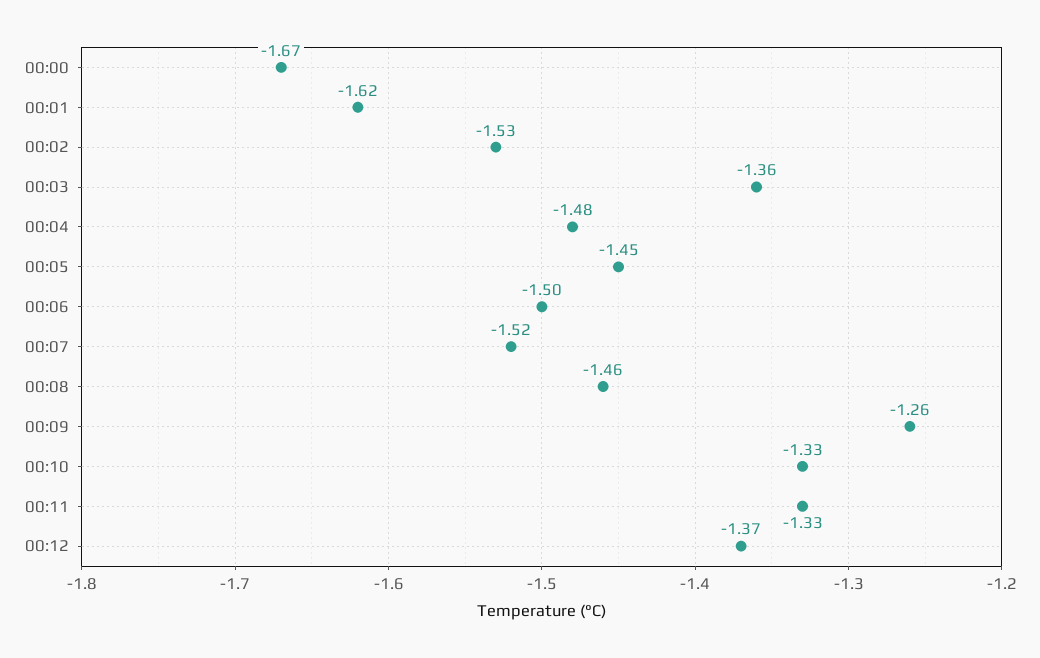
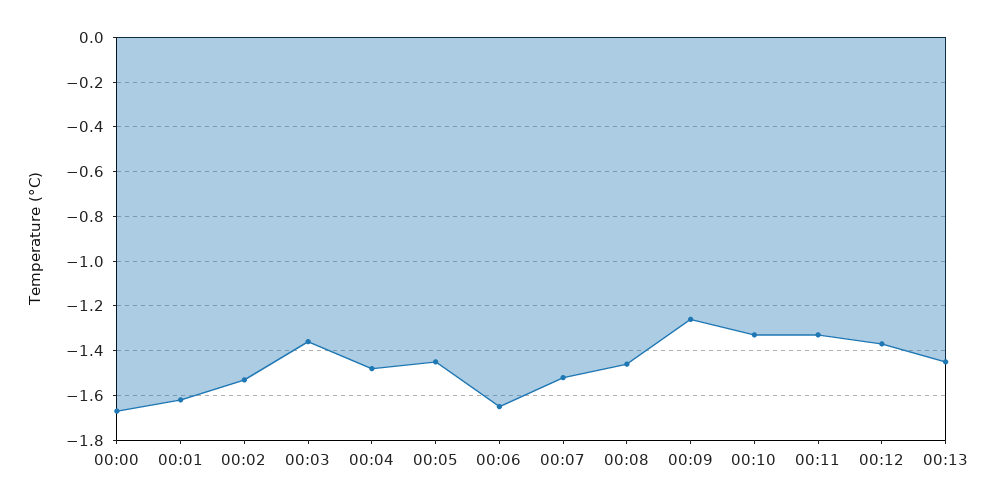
00:06: -1.5 -> -1.65
00:13: none -> -1.45

